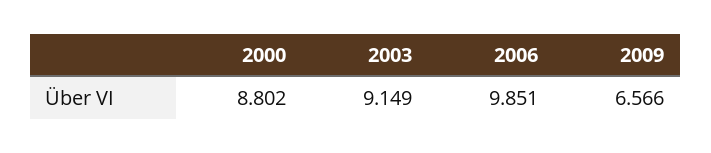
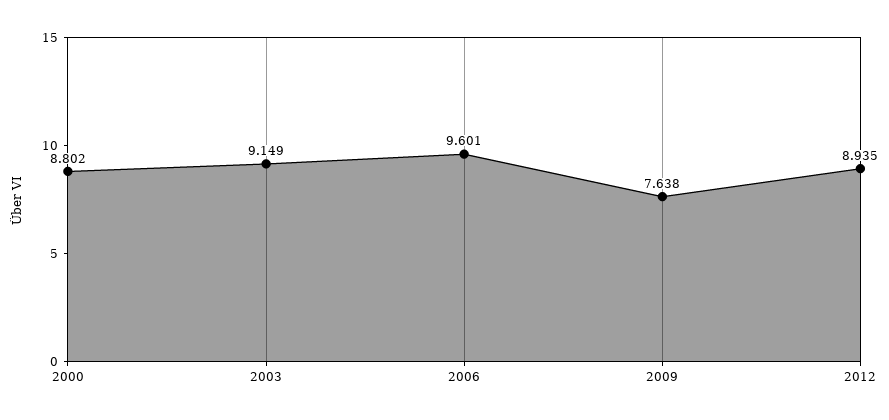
2006: 9.851 -> 9.601
2009: 6.566 -> 7.638
2012: none -> 8.935

